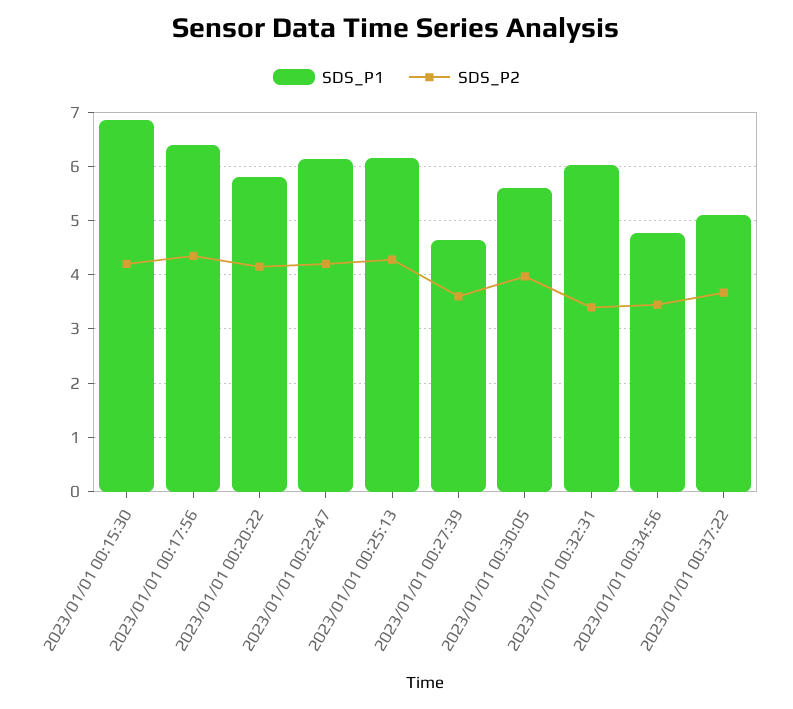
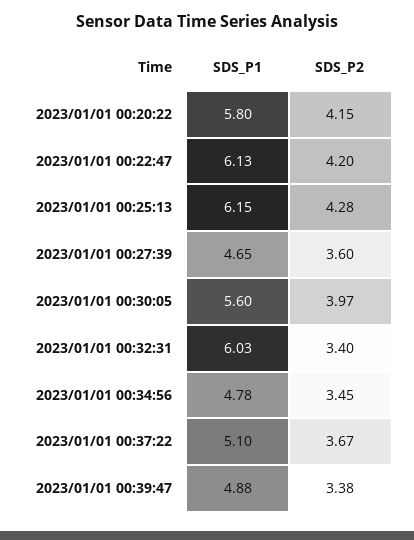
SDS_P1, 2023/01/01 00:15:30: 6.8 -> none
SDS_P2, 2023/01/01 00:15:30: 4.2 -> none
SDS_P1, 2023/01/01 00:17:56: 6.4 -> none
SDS_P2, 2023/01/01 00:17:56: 4.4 -> none
SDS_P1, 2023/01/01 00:39:47: none -> 4.88
SDS_P2, 2023/01/01 00:39:47: none -> 3.38

